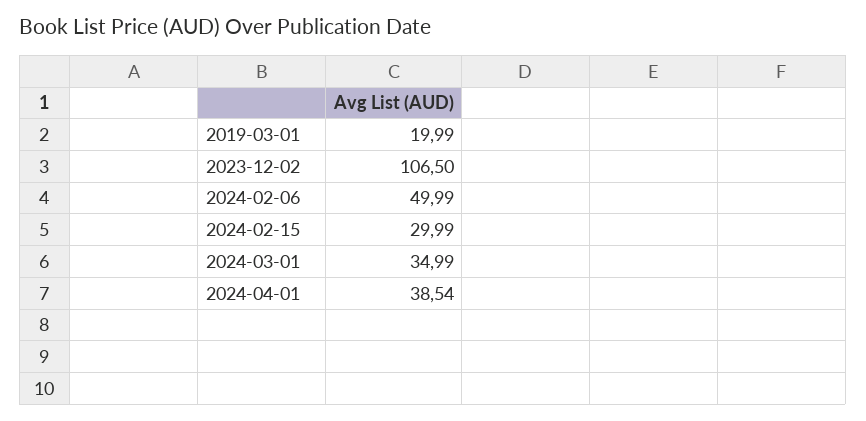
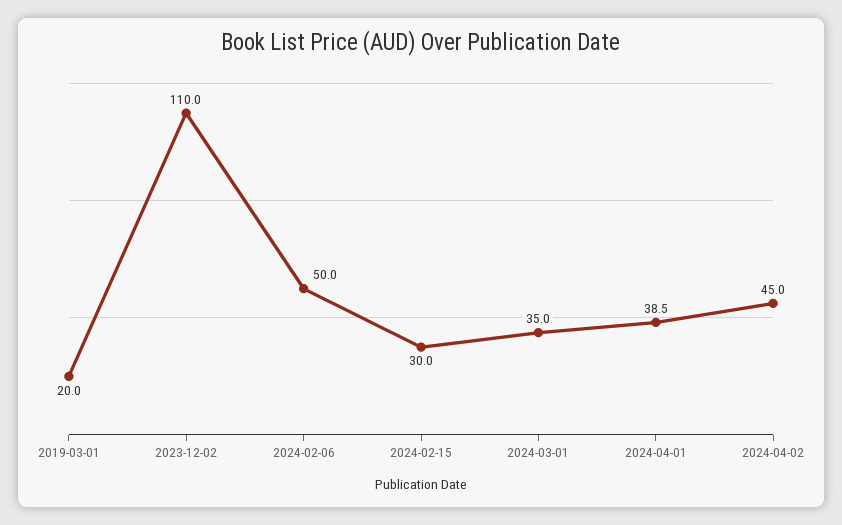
2023-12-02: 106.5 -> 110
2024-04-02: none -> 45

